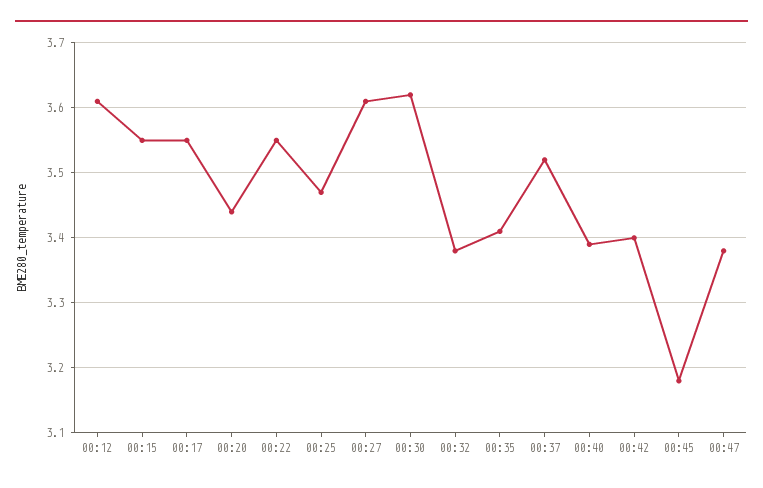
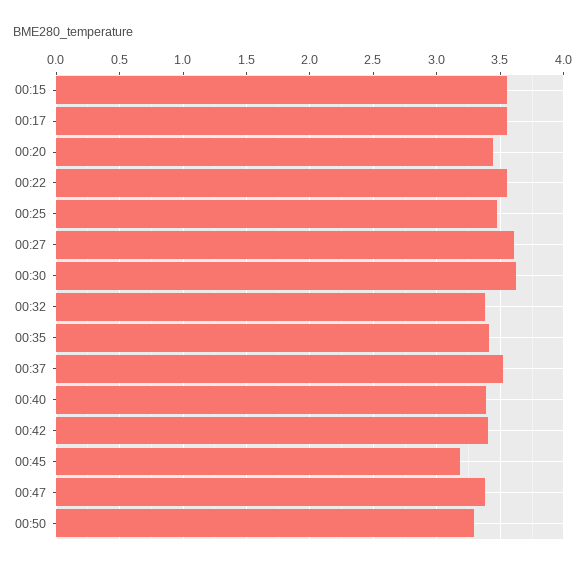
00:12: 3.61 -> none
00:50: none -> 3.3

